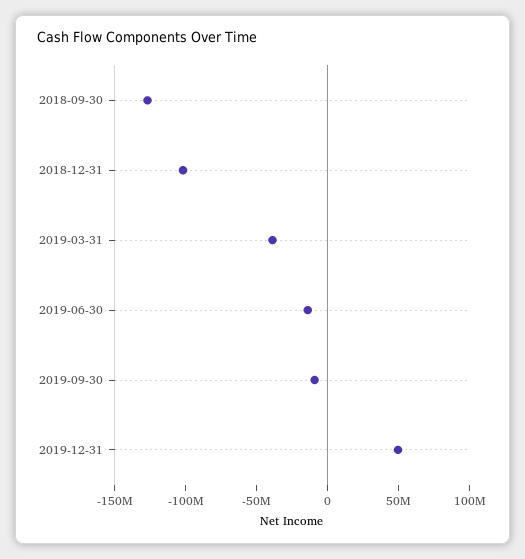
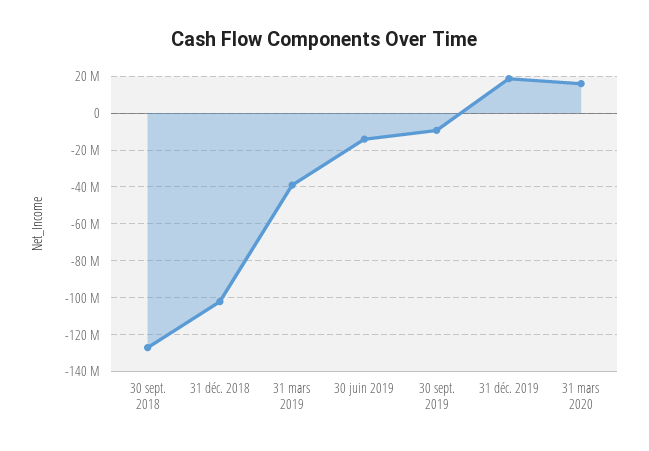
2019-12-31: 50000000 -> 20000000
31 mars 2020: none -> 15000000

